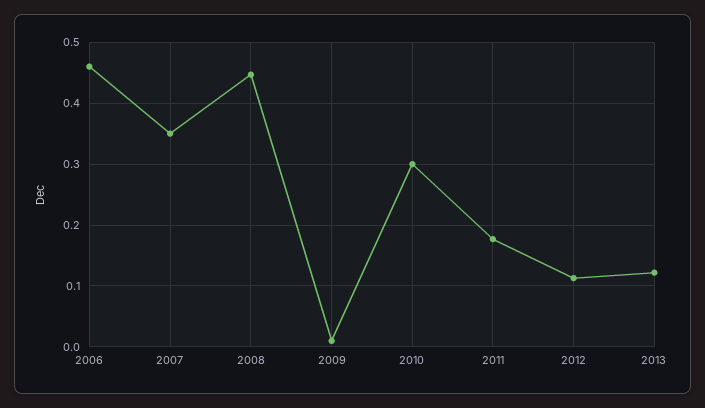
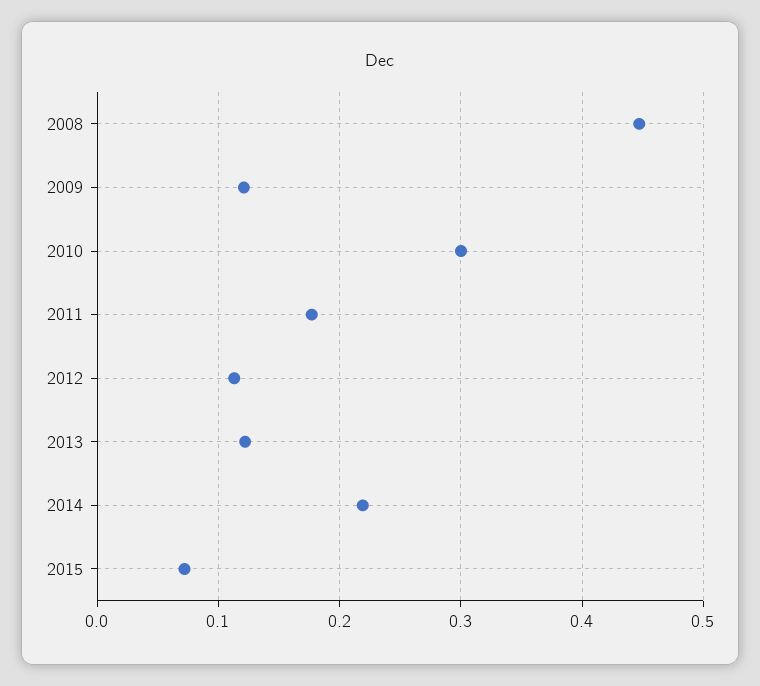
2006: 0.46 -> none
2007: 0.35 -> none
2009: 0.01 -> 0.12
2014: none -> 0.22
2015: none -> 0.07

